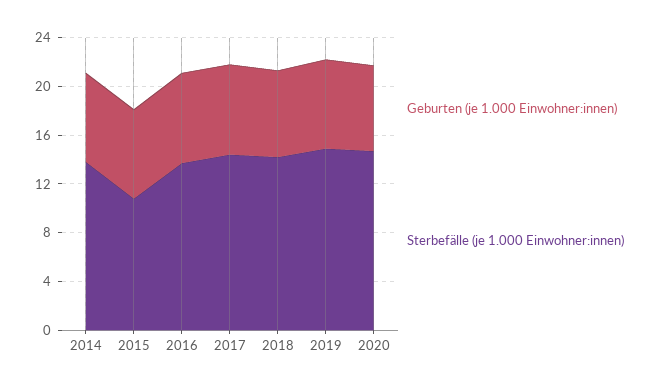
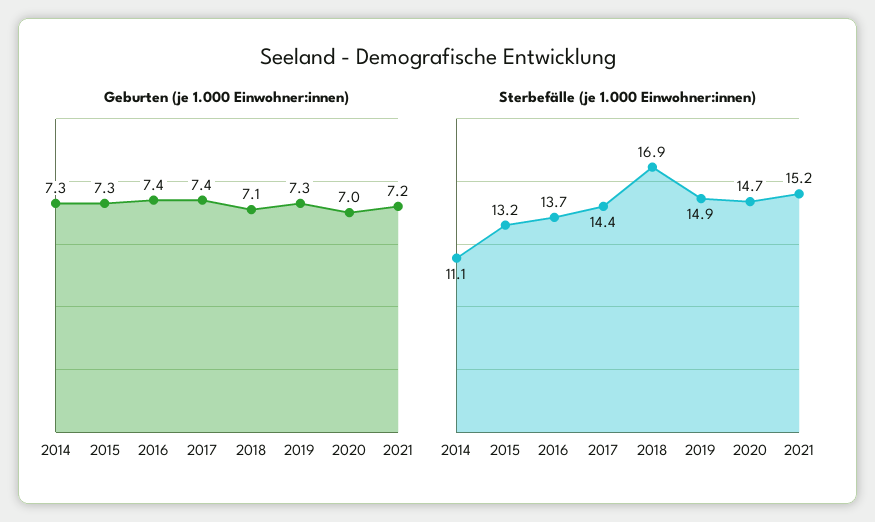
Sterbefälle (je 1.000 Einwohner:innen), 2014: 14 -> 11.1
Sterbefälle (je 1.000 Einwohner:innen), 2015: 11 -> 13.2
Sterbefälle (je 1.000 Einwohner:innen), 2018: 14 -> 16.9
Geburten (je 1.000 Einwohner:innen), 2021: none -> 7.2
Sterbefälle (je 1.000 Einwohner:innen), 2021: none -> 15.2

